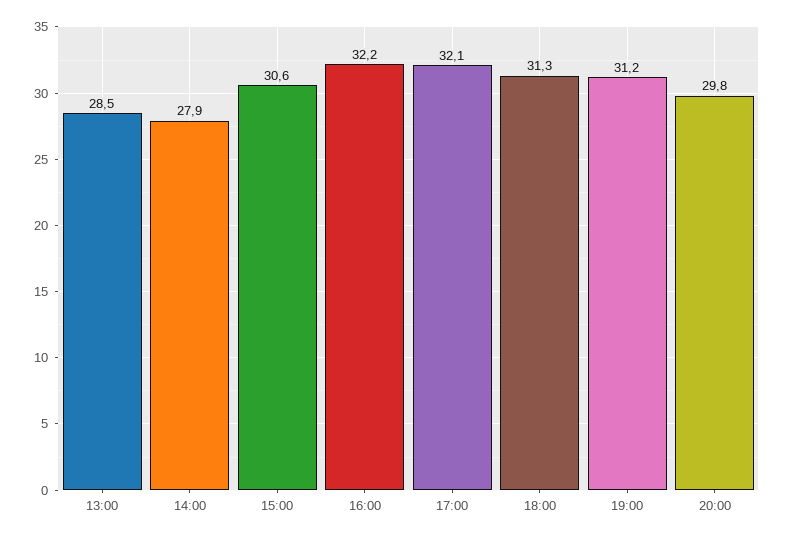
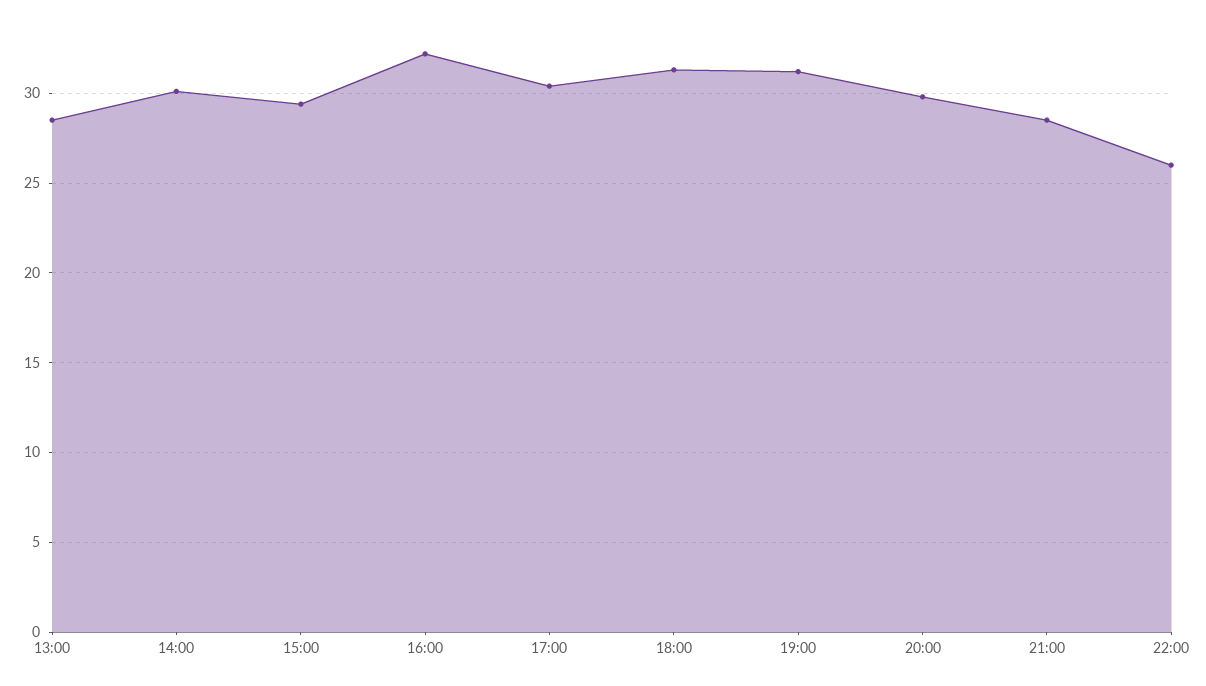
14:00: 27.9 -> 30
15:00: 30.6 -> 29.5
17:00: 32.1 -> 30.5
21:00: none -> 28.5
22:00: none -> 26

